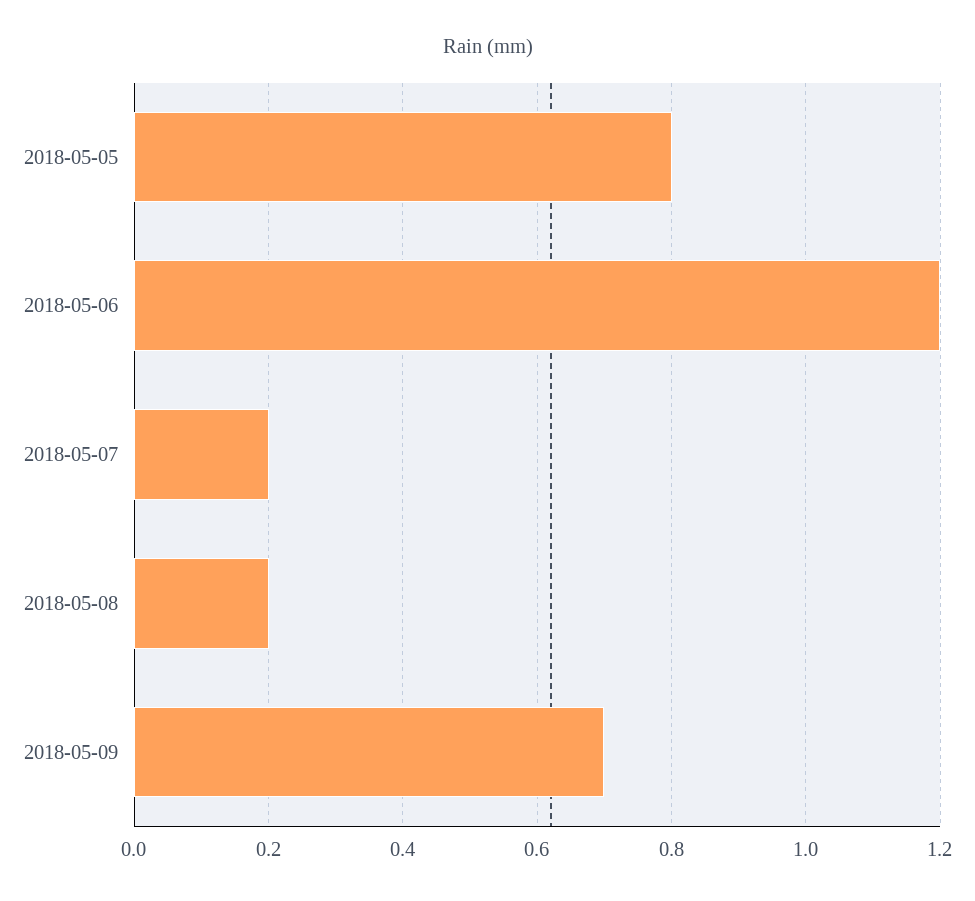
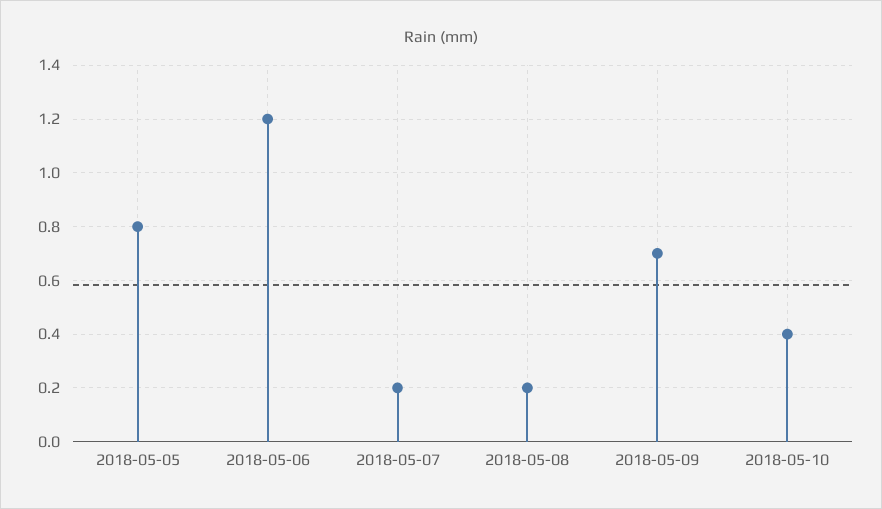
2018-05-10: none -> 0.4

